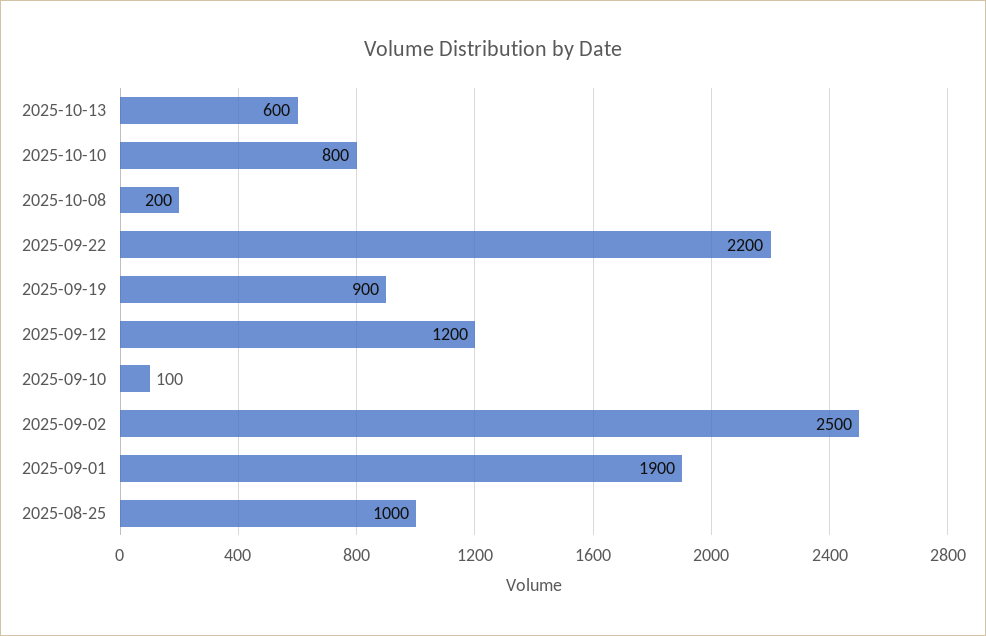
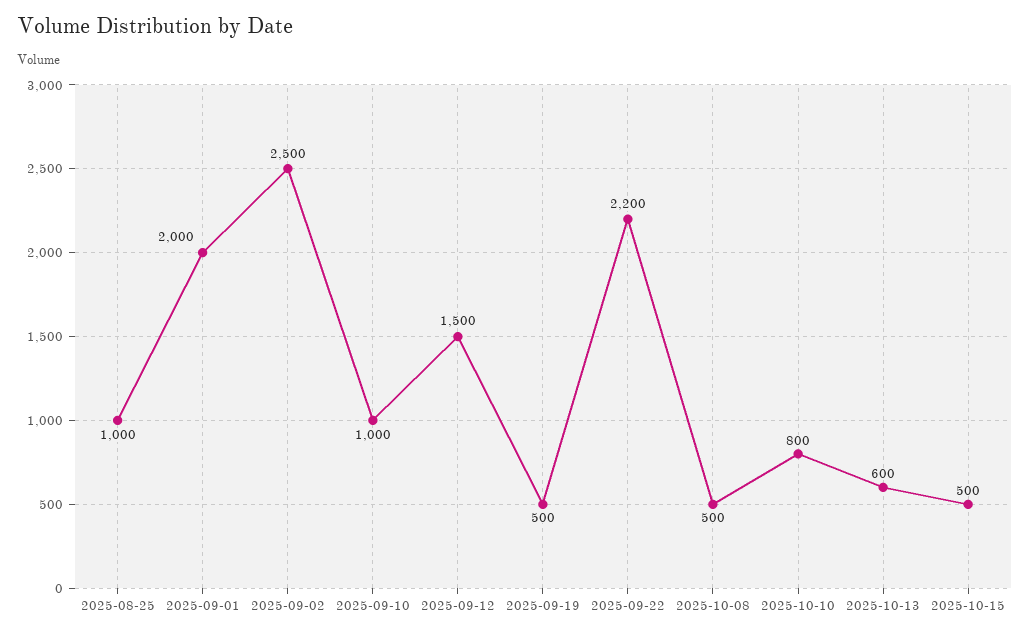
2025-10-08: 200 -> 500
2025-09-19: 900 -> 500
2025-09-12: 1200 -> 1500
2025-09-10: 100 -> 1000
2025-09-01: 1900 -> 2000
2025-10-15: none -> 500

